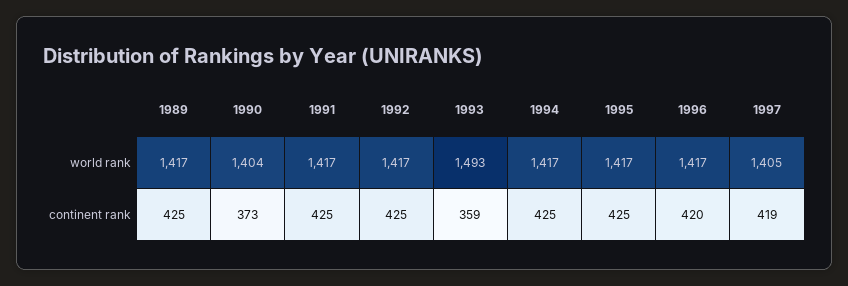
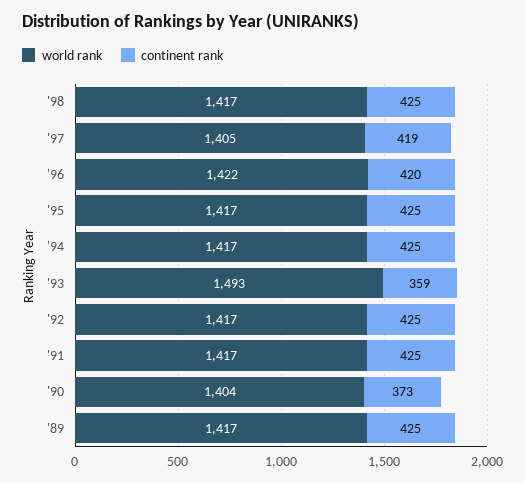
world rank, 1996: 1417 -> 1422
world rank, '98: none -> 1417
continent rank, '98: none -> 425

